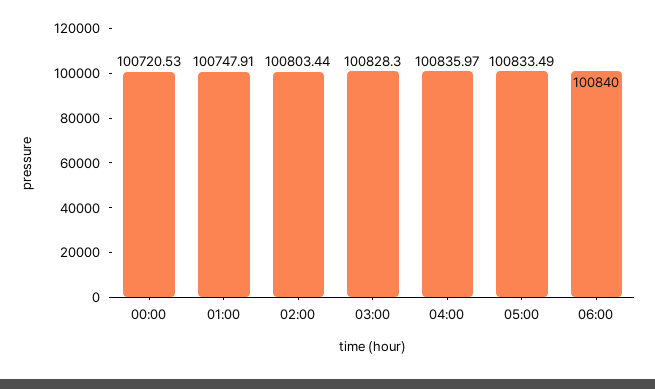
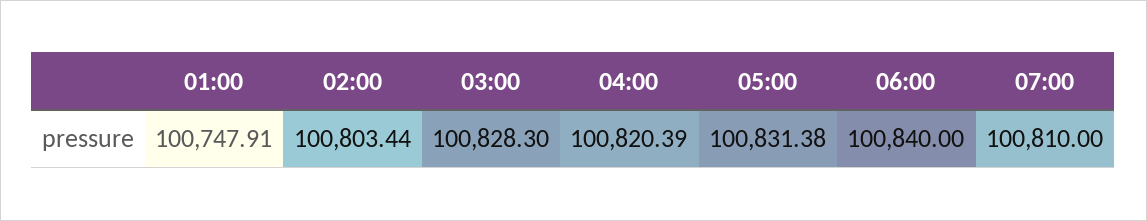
00:00: 100720.53 -> none
04:00: 100835.97 -> 100820.39
05:00: 100833.49 -> 100831.38
07:00: none -> 100810

